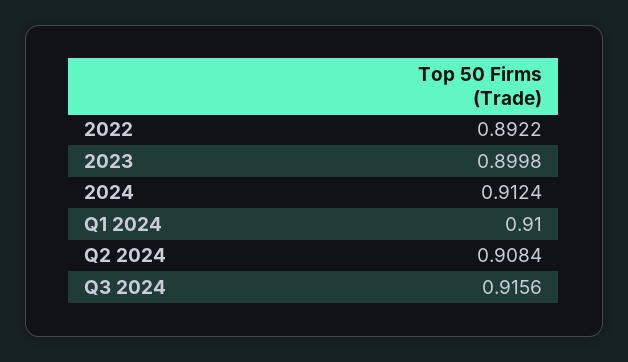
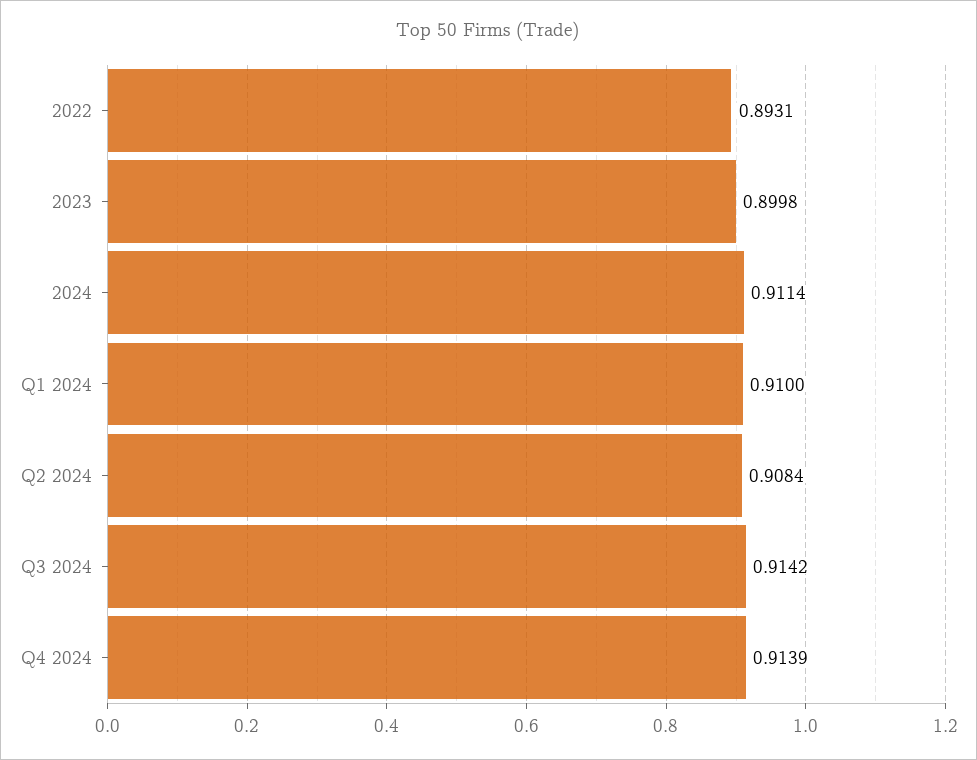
2022: 0.8922 -> 0.8931
2024: 0.9124 -> 0.9114
Q3 2024: 0.9156 -> 0.9142
Q4 2024: none -> 0.9139

